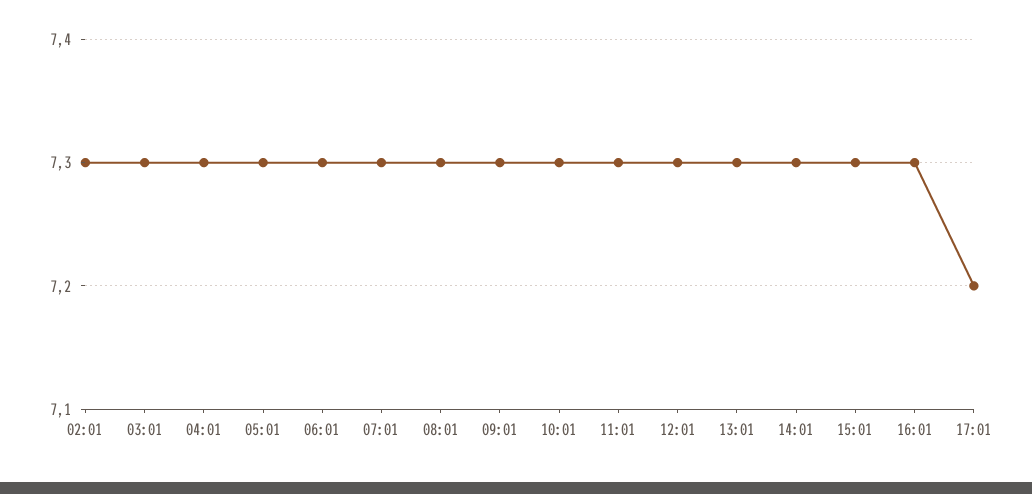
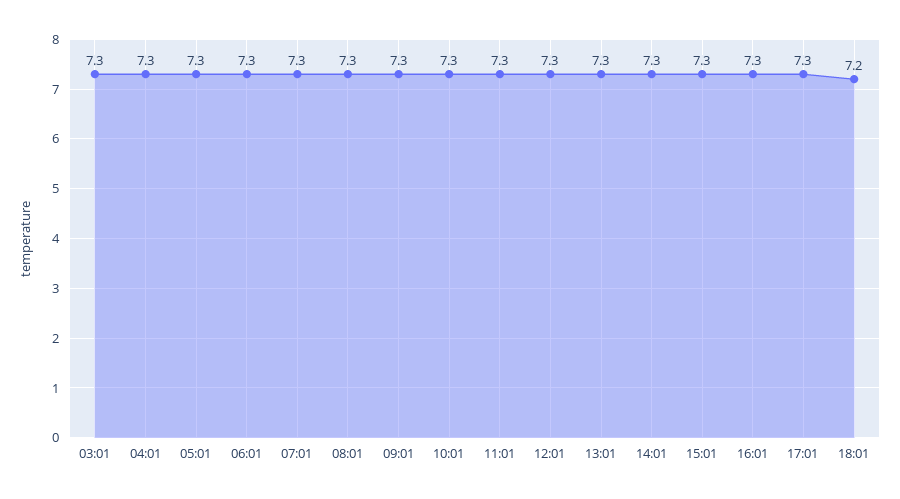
02:01: 7.3 -> none
17:01: 7.2 -> 7.3
18:01: none -> 7.2

